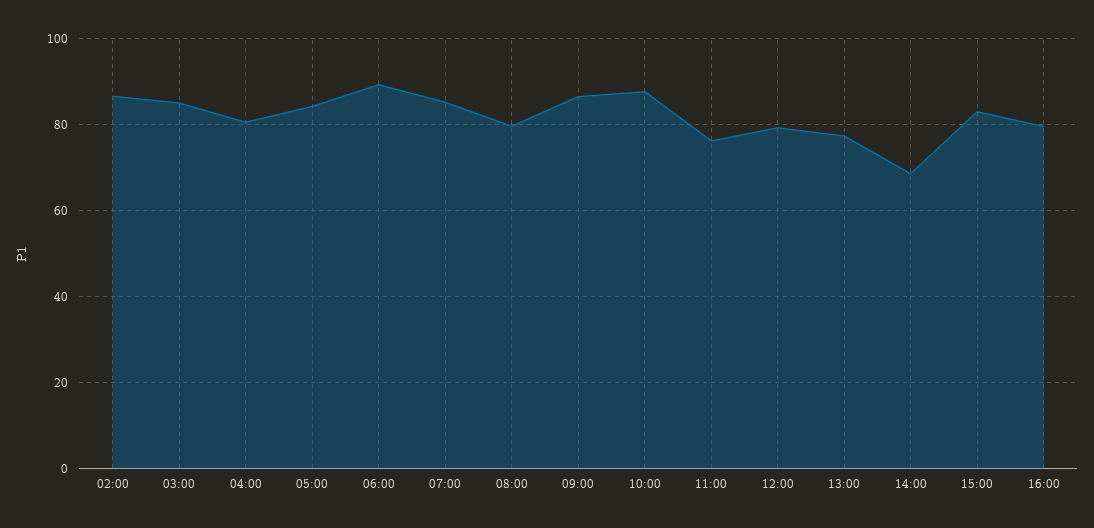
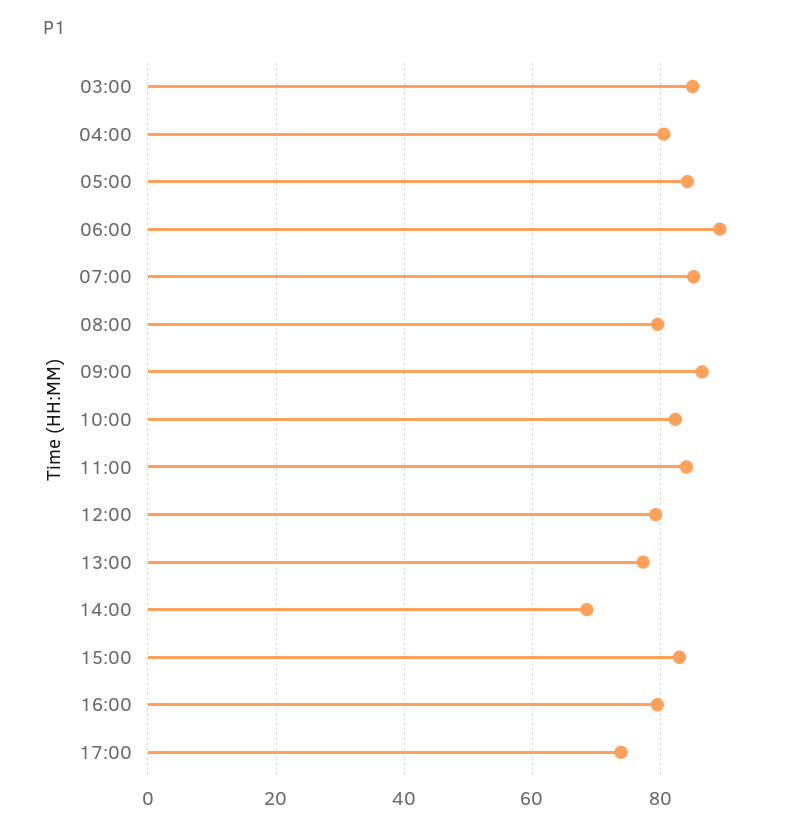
02:00: 86 -> none
10:00: 88 -> 82
11:00: 76 -> 84
17:00: none -> 74

